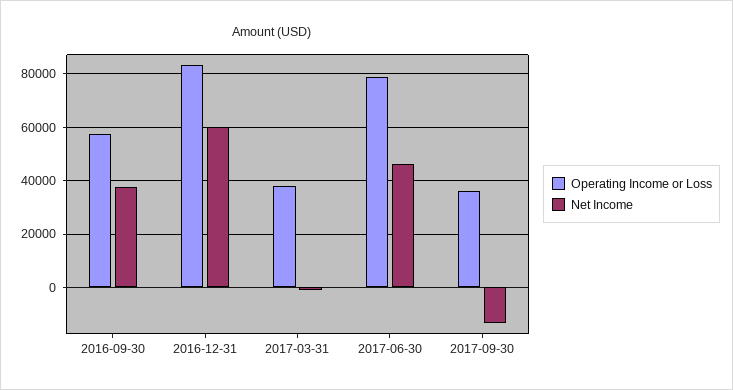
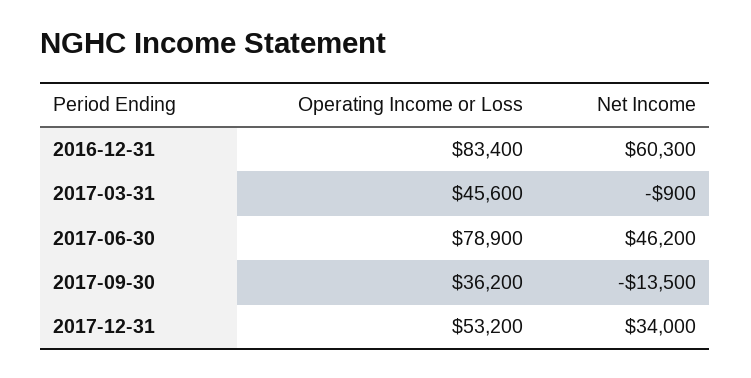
Operating Income or Loss, 2016-09-30: 57500 -> none
Net Income, 2016-09-30: 37500 -> none
Operating Income or Loss, 2017-03-31: 37500 -> 45600
Operating Income or Loss, 2017-12-31: none -> 53200
Net Income, 2017-12-31: none -> 34000

